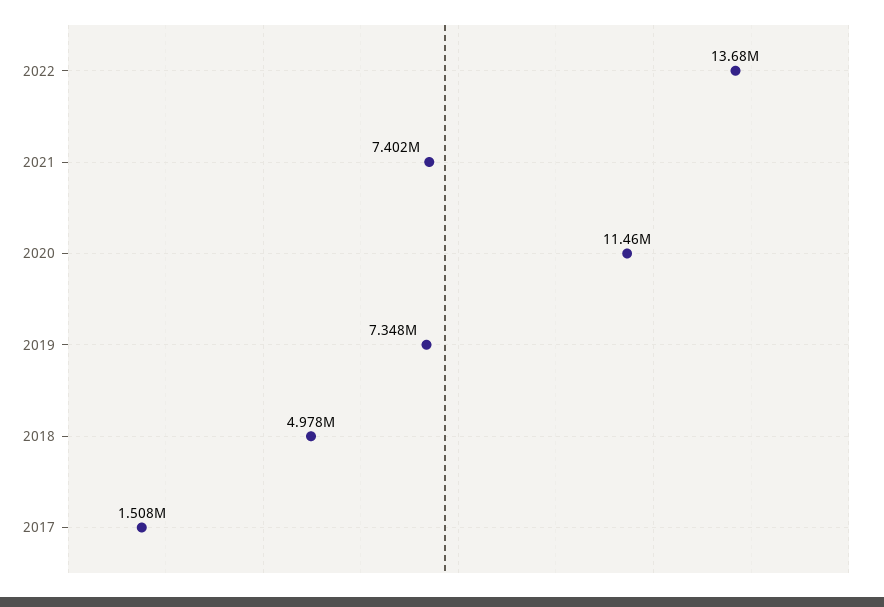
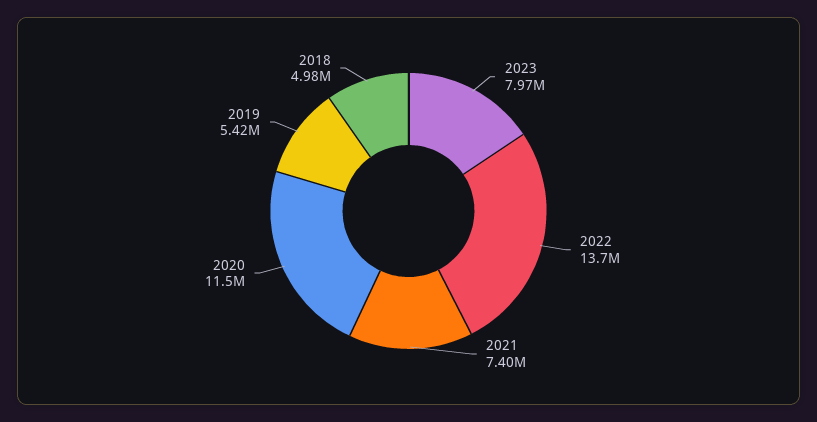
2019: 7348000 -> 5420000
2017: 1508000 -> none
2023: none -> 7970000

